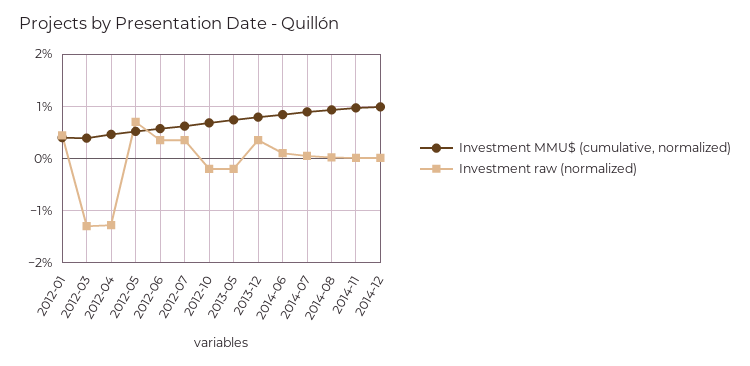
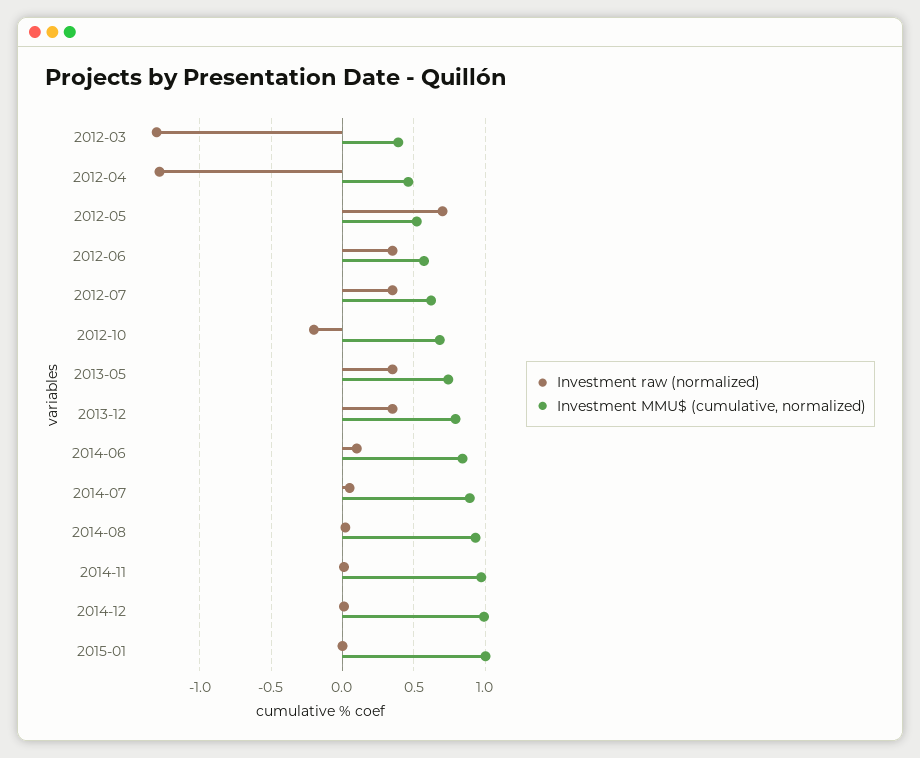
Investment MMU$ (cumulative, normalized), 2012-01: 0.4 -> none
Investment raw (normalized), 2012-01: 0.4 -> none
Investment raw (normalized), 2013-05: -0.2 -> 0.35
Investment raw (normalized), 2015-01: none -> 0
Investment MMU$ (cumulative, normalized), 2015-01: none -> 1

